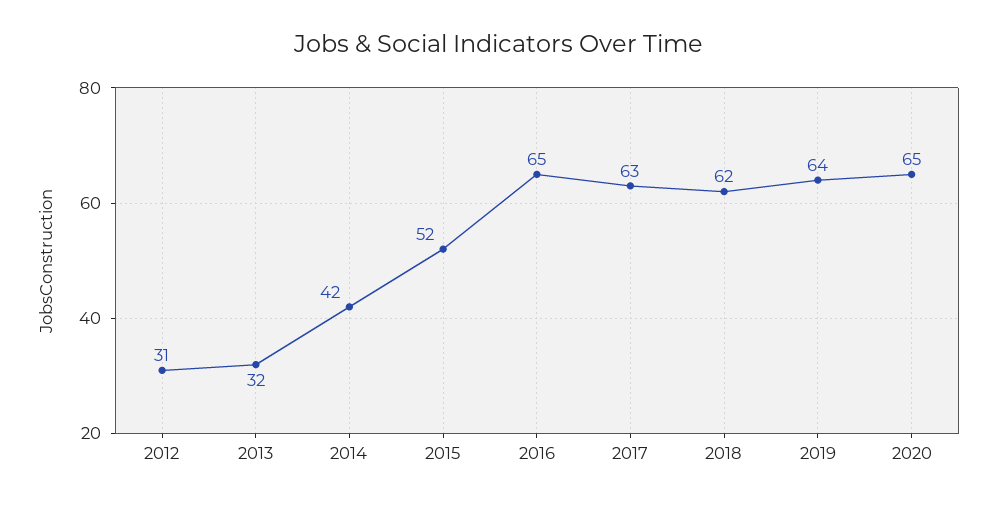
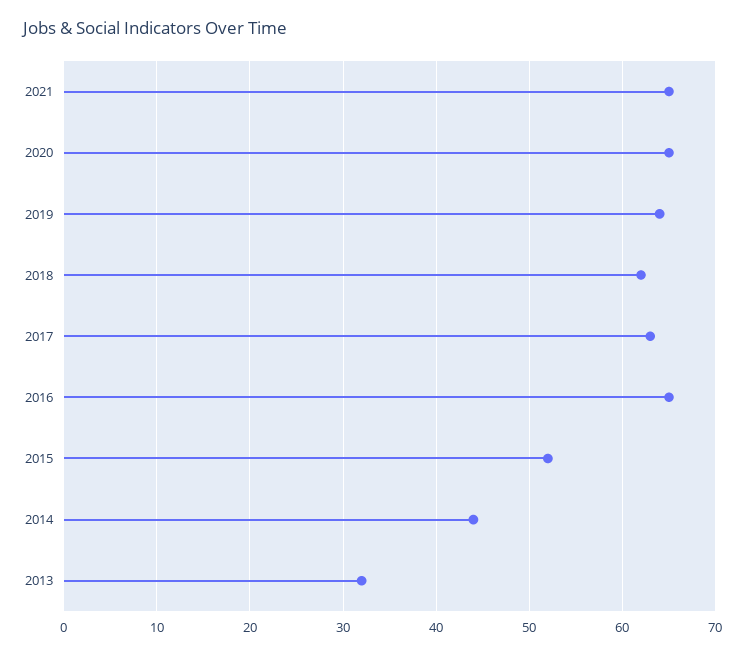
2012: 31 -> none
2014: 42 -> 44
2021: none -> 65

